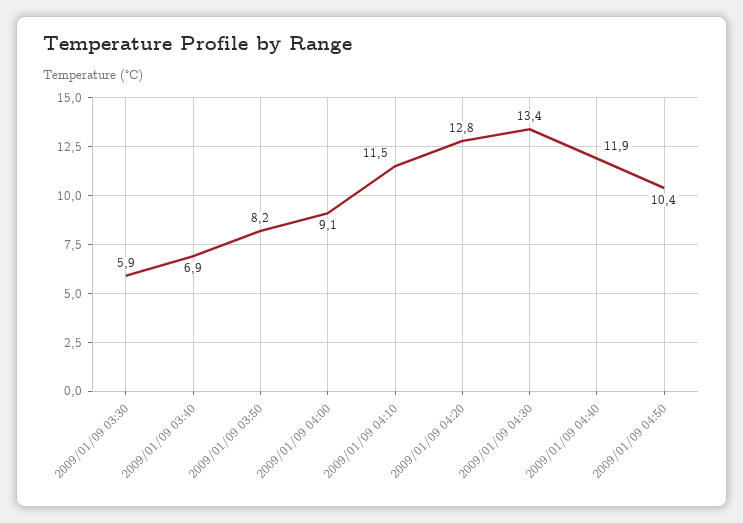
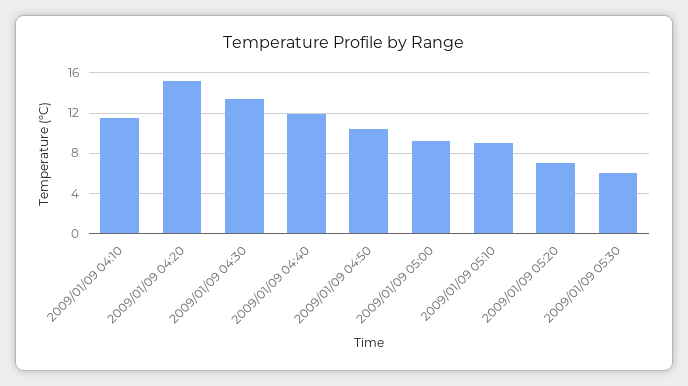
2009/01/09 03:30: 5.9 -> none
2009/01/09 03:40: 6.9 -> none
2009/01/09 03:50: 8.2 -> none
2009/01/09 04:00: 9.1 -> none
2009/01/09 04:20: 12.8 -> 15
2009/01/09 05:00: none -> 9
2009/01/09 05:10: none -> 9
2009/01/09 05:20: none -> 7
2009/01/09 05:30: none -> 6

